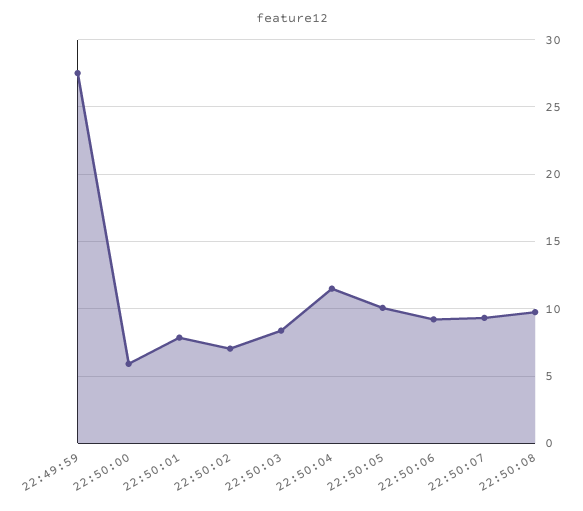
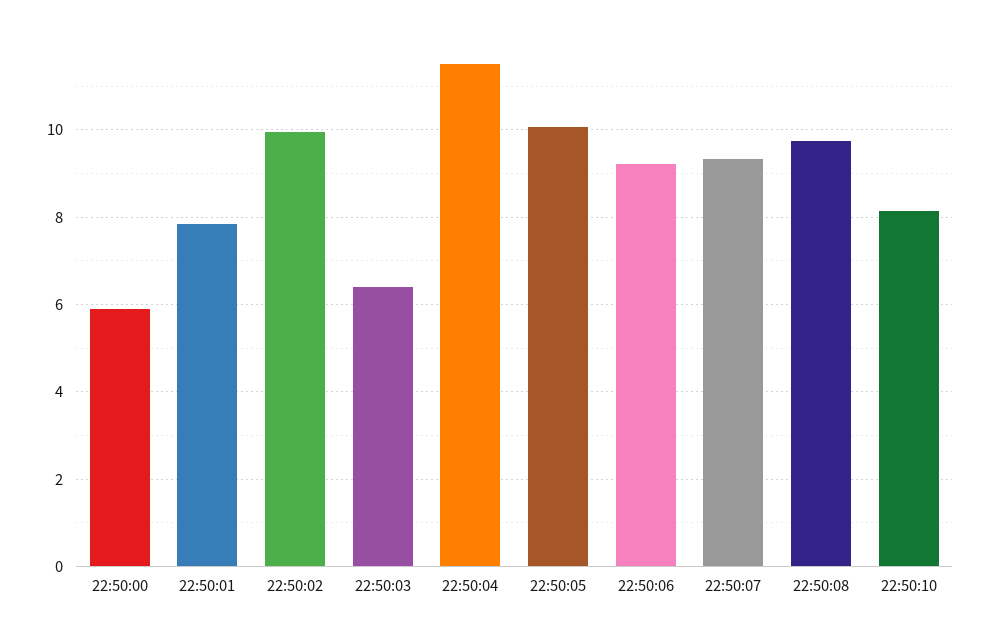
22:49:59: 27.5 -> none
22:50:02: 7 -> 10
22:50:03: 8.5 -> 6.4
22:50:10: none -> 8.2

